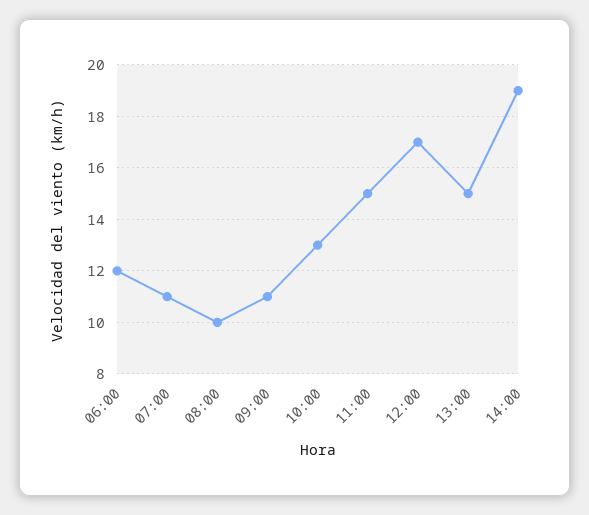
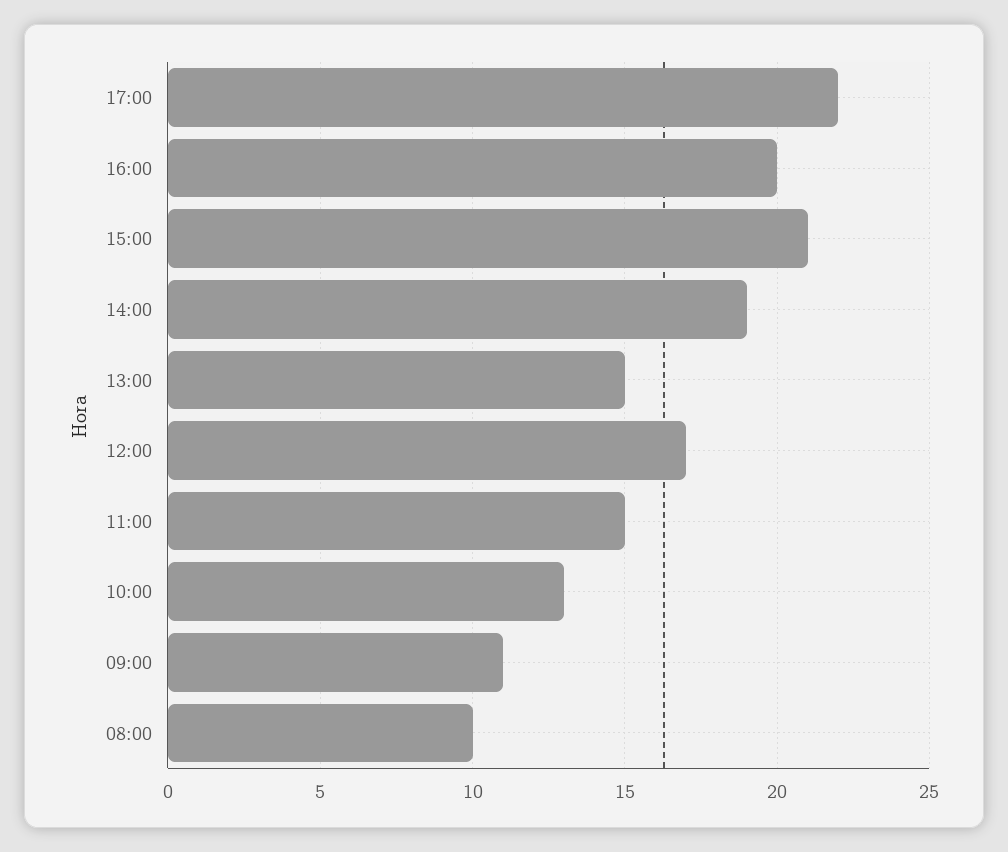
06:00: 12 -> none
07:00: 11 -> none
17:00: none -> 22
16:00: none -> 20
15:00: none -> 21

